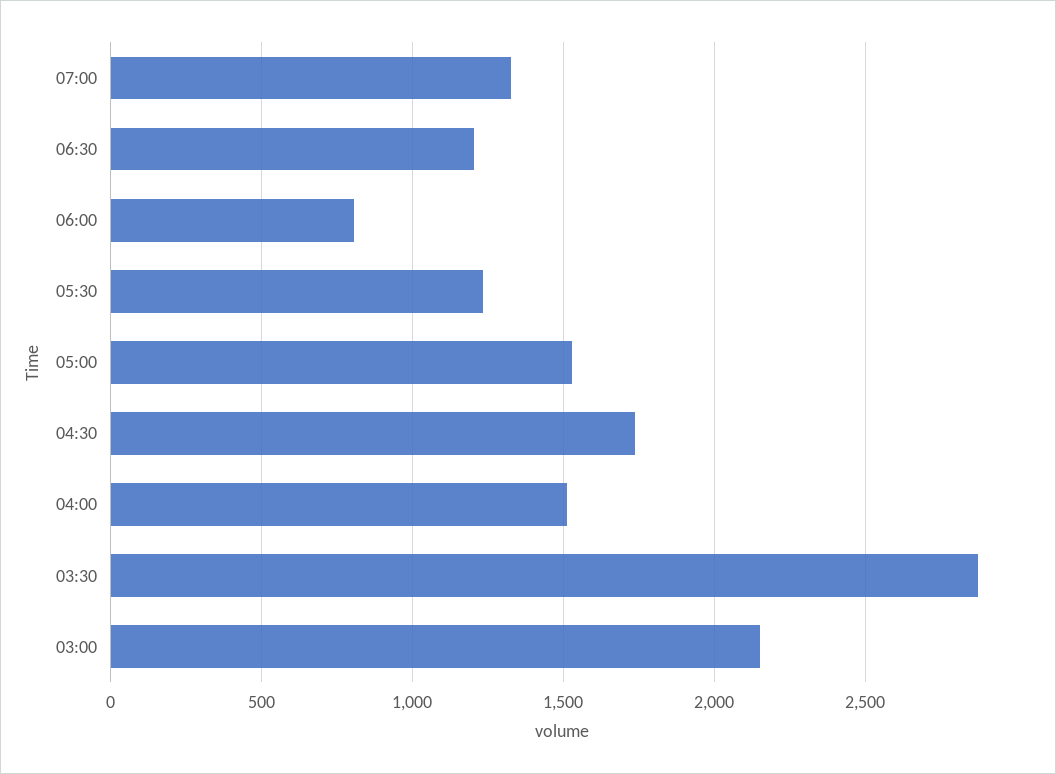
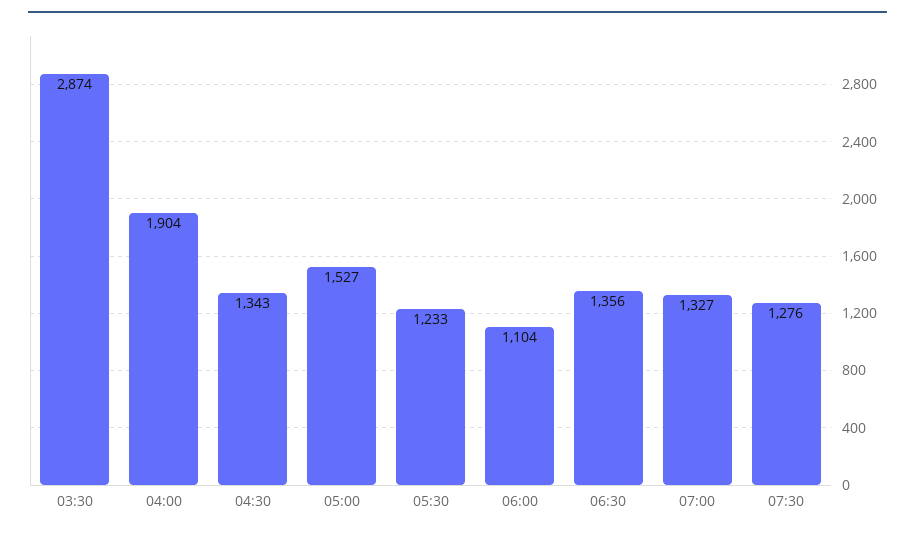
06:30: 1200 -> 1356
06:00: 800 -> 1104
04:30: 1750 -> 1343
04:00: 1500 -> 1904
03:00: 2150 -> none
07:30: none -> 1276

